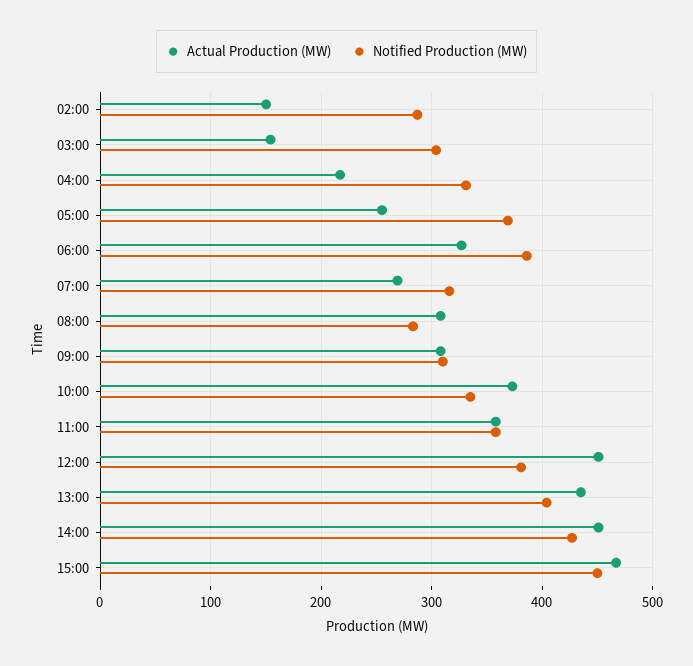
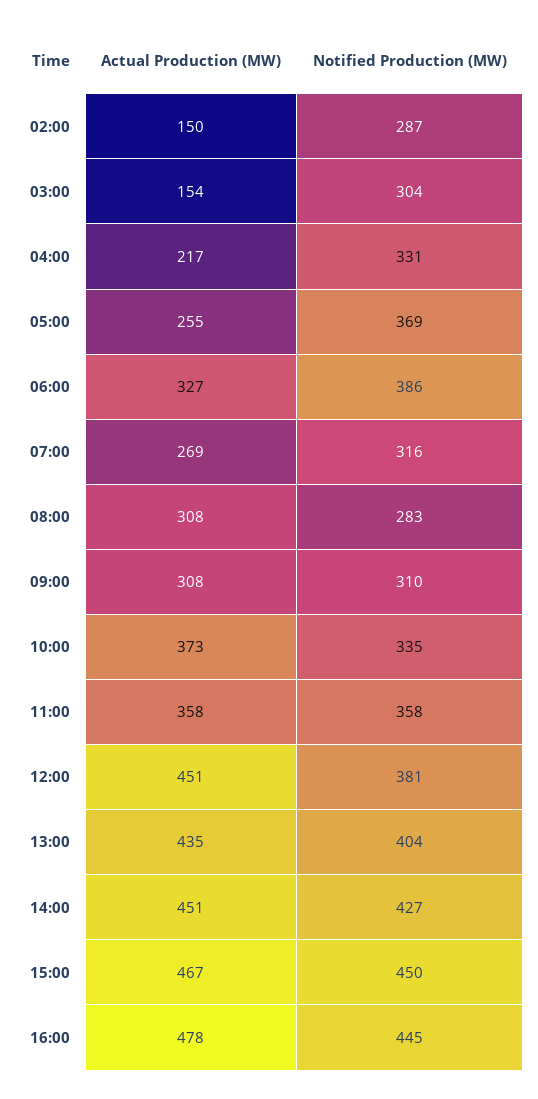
Actual Production (MW), 16:00: none -> 478
Notified Production (MW), 16:00: none -> 445

